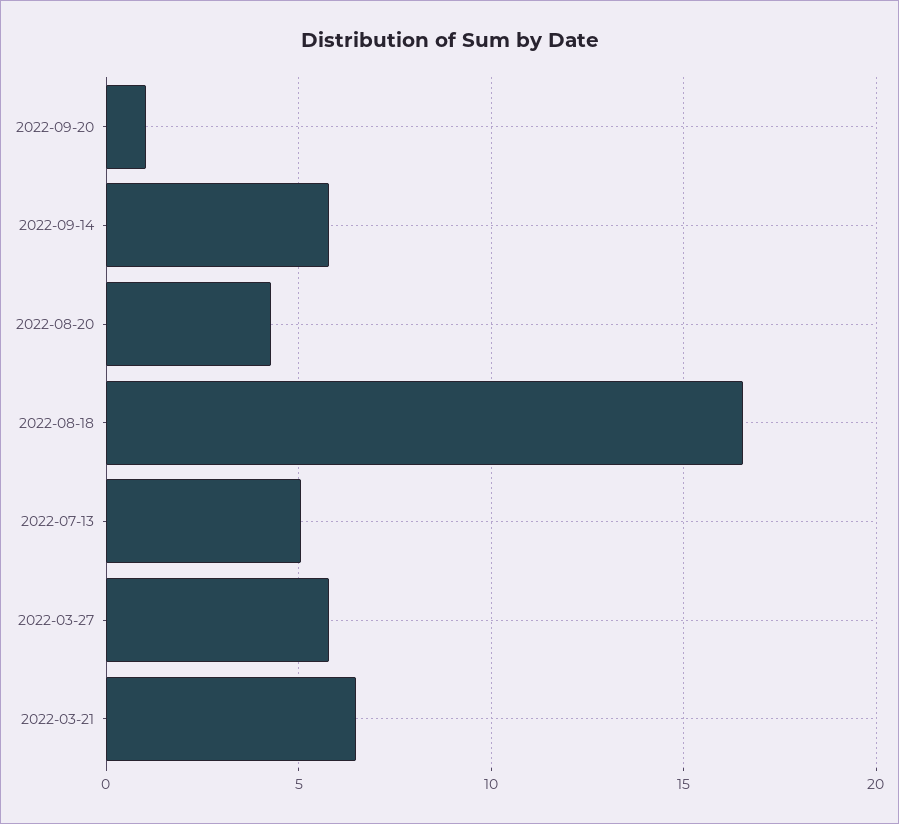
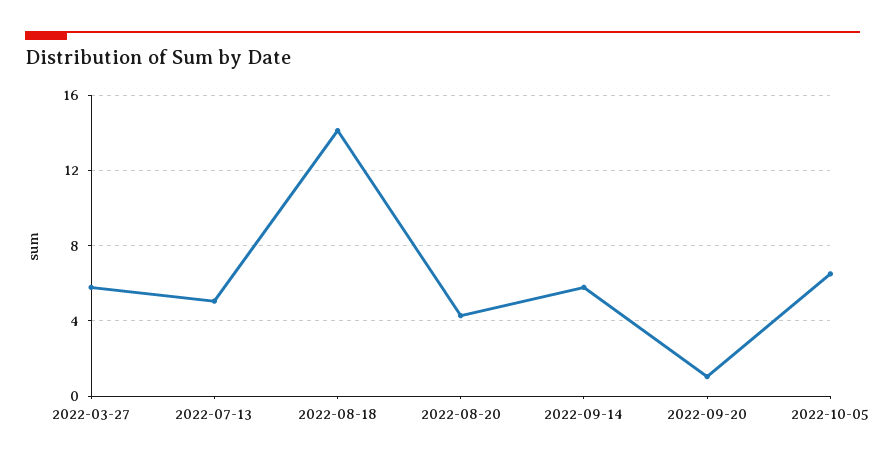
2022-08-18: 16.5 -> 14
2022-03-21: 6.5 -> none
2022-10-05: none -> 6.5

